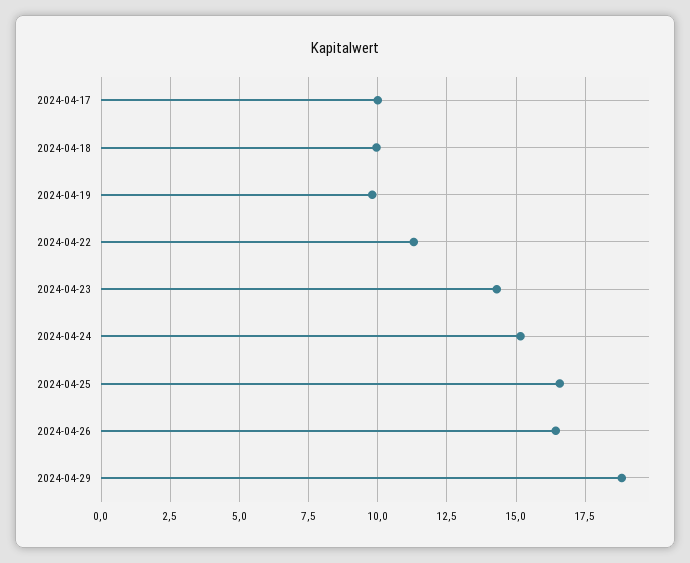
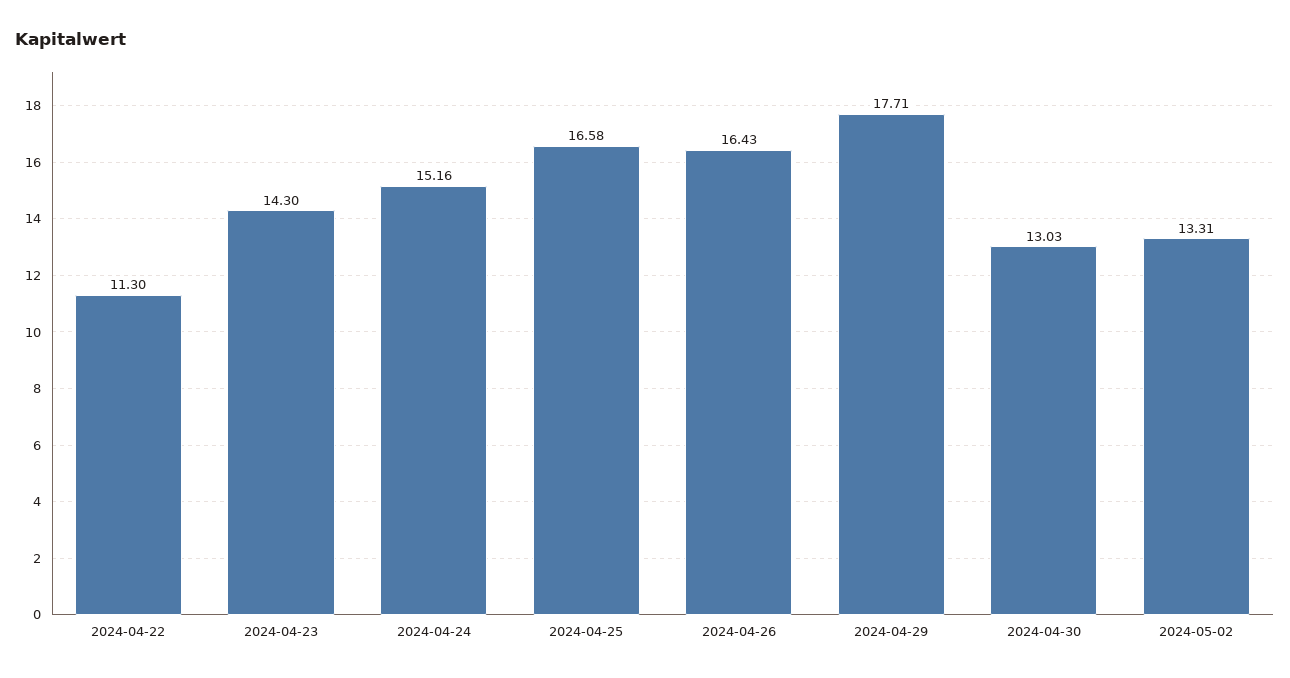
2024-04-17: 10 -> none
2024-04-18: 10 -> none
2024-04-19: 9.75 -> none
2024-04-29: 18.75 -> 17.71
2024-04-30: none -> 13.03
2024-05-02: none -> 13.31

